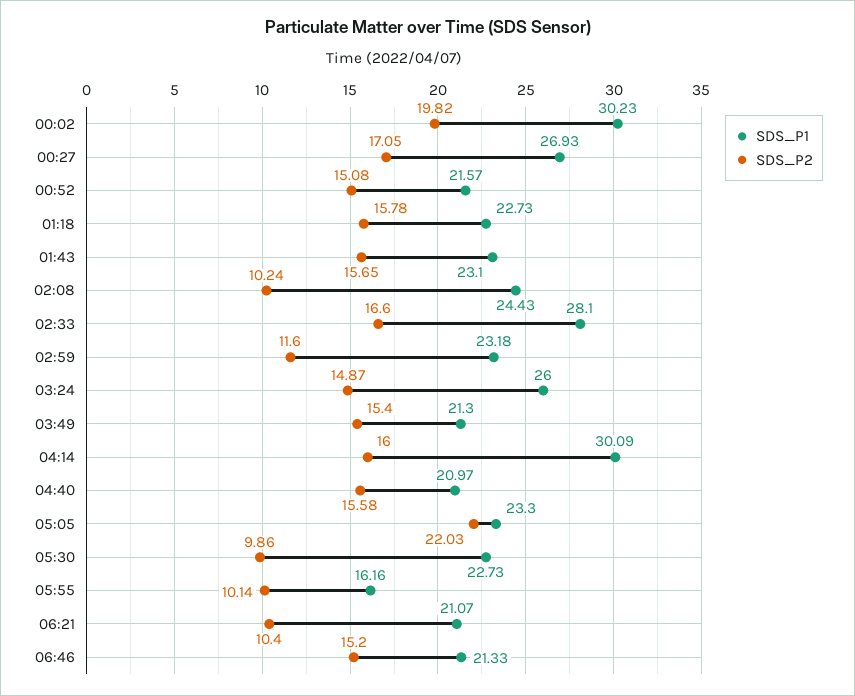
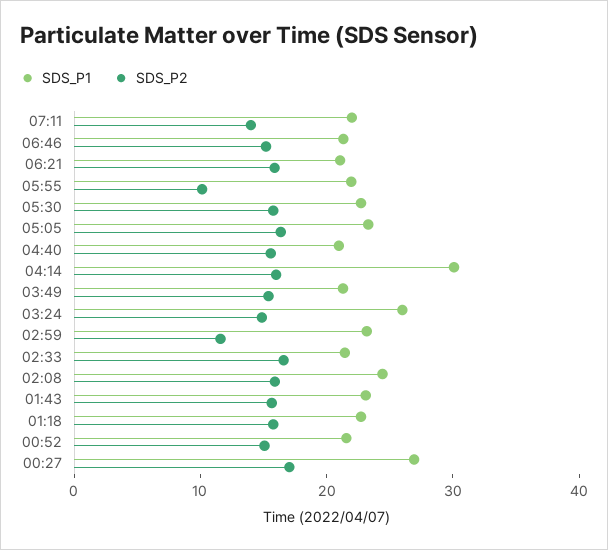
SDS_P1, 00:02: 30.23 -> none
SDS_P2, 00:02: 19.82 -> none
SDS_P2, 02:08: 10.24 -> 16
SDS_P1, 02:33: 28.1 -> 22
SDS_P2, 05:05: 22.03 -> 16
SDS_P2, 05:30: 9.86 -> 16
SDS_P1, 05:55: 16.16 -> 22
SDS_P2, 06:21: 10.4 -> 16
SDS_P1, 07:11: none -> 22
SDS_P2, 07:11: none -> 14

